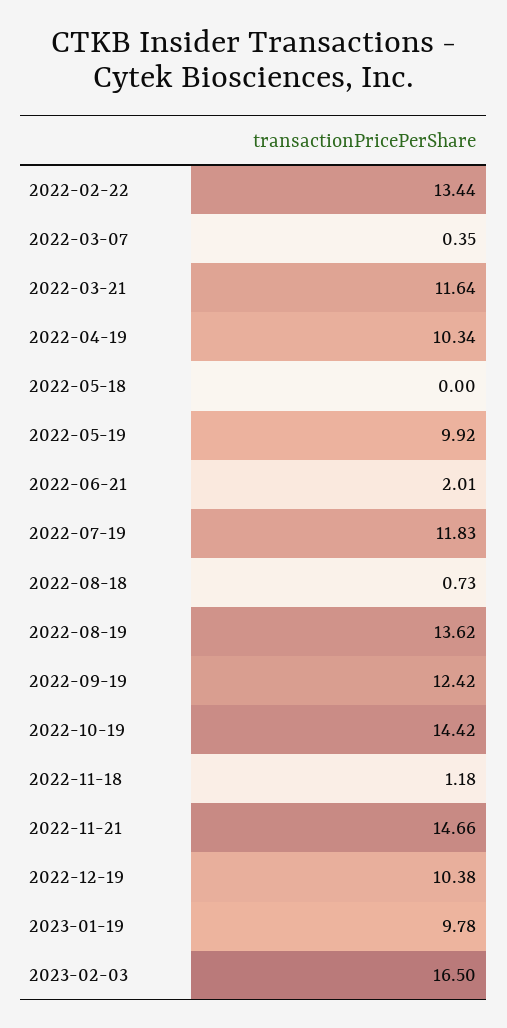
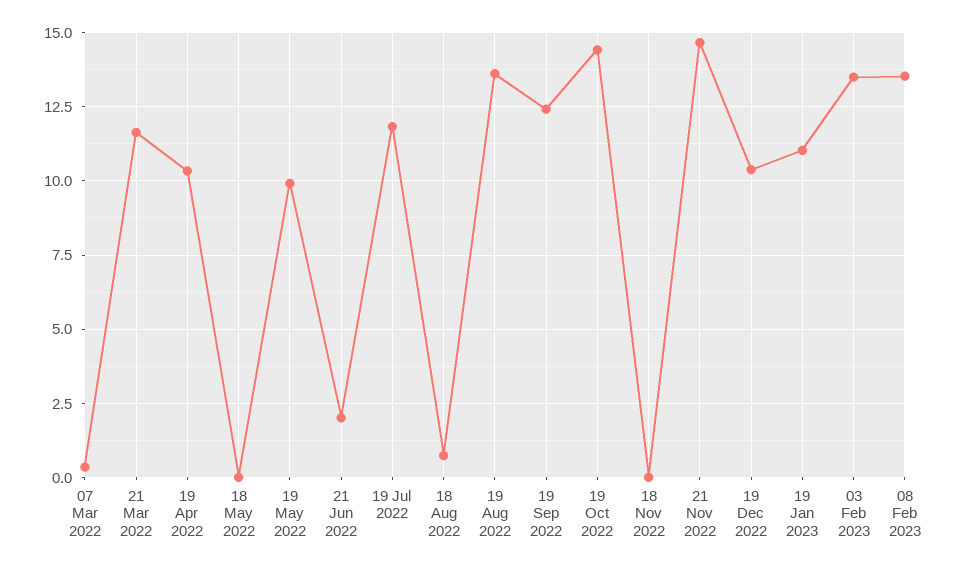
2022-02-22: 13.44 -> none
2022-11-18: 1.18 -> 0
2023-01-19: 9.78 -> 11
2023-02-03: 16.5 -> 13.5
08 Feb 2023: none -> 13.5

